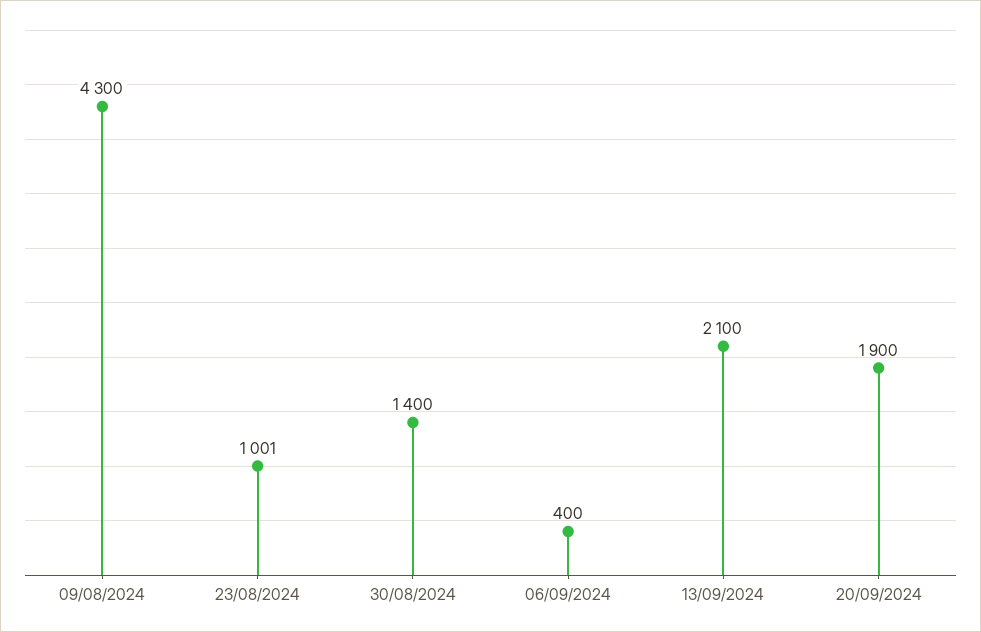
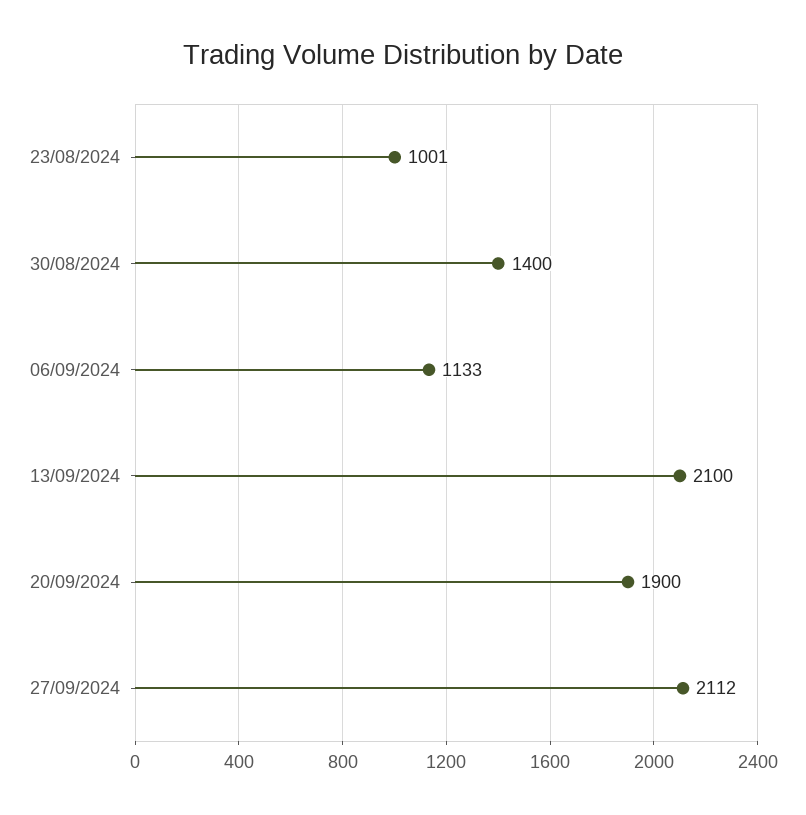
09/08/2024: 4300 -> none
06/09/2024: 400 -> 1133
27/09/2024: none -> 2112

